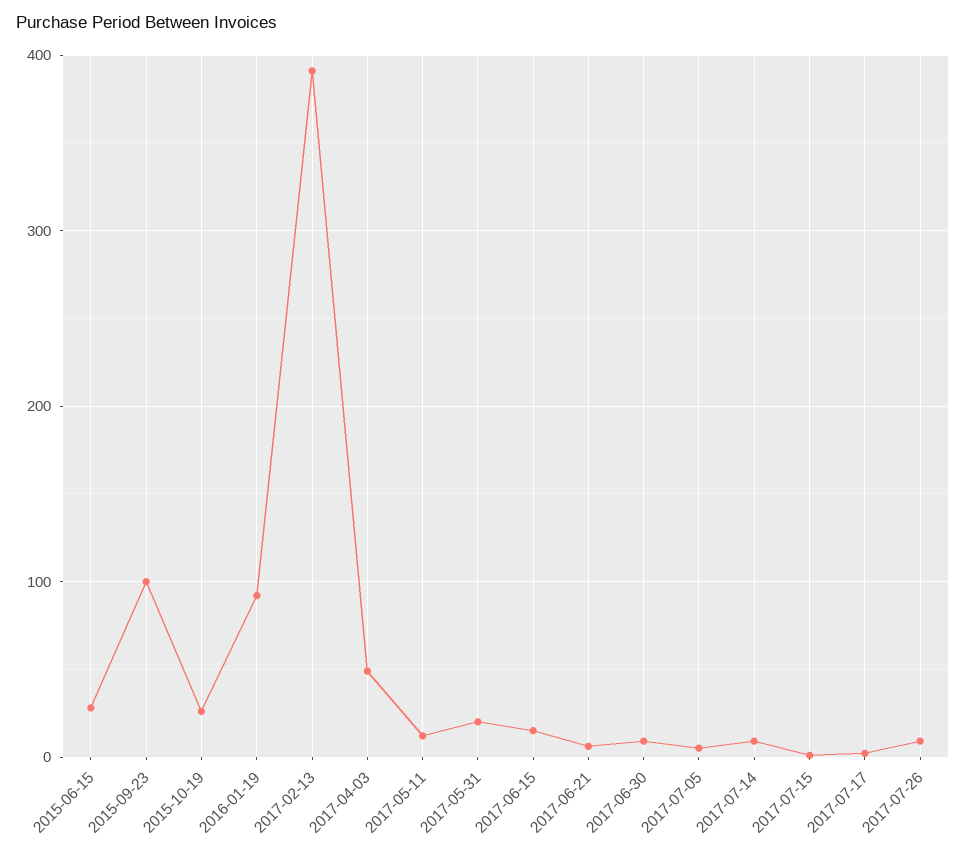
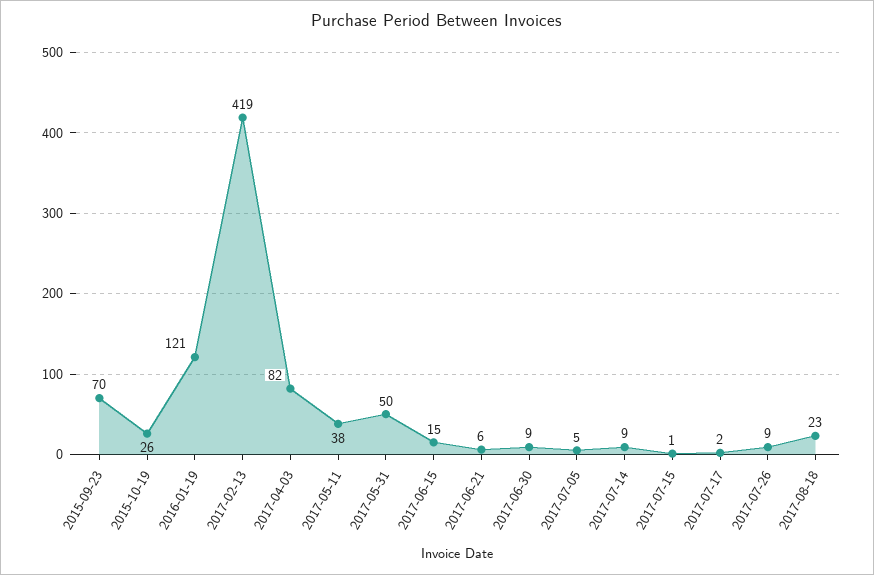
2015-06-15: 30 -> none
2015-09-23: 100 -> 70
2016-01-19: 90 -> 121
2017-02-13: 390 -> 419
2017-04-03: 50 -> 82
2017-05-11: 10 -> 38
2017-05-31: 20 -> 50
2017-08-18: none -> 23

